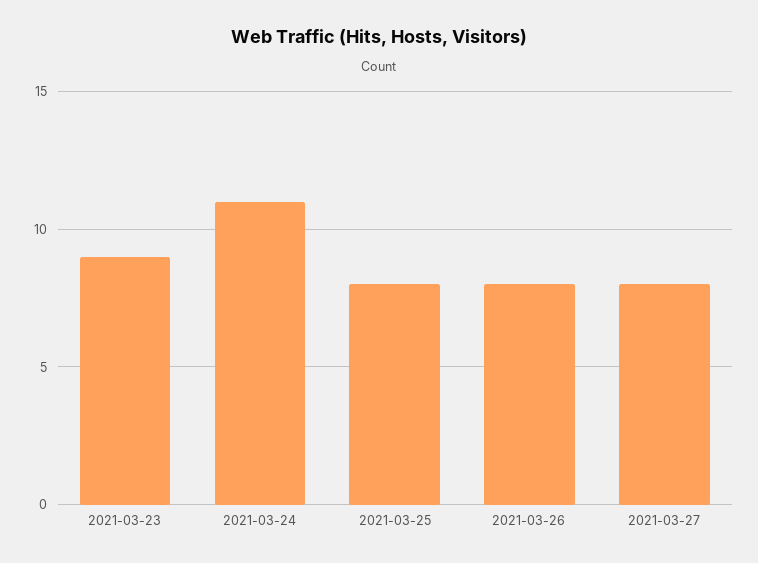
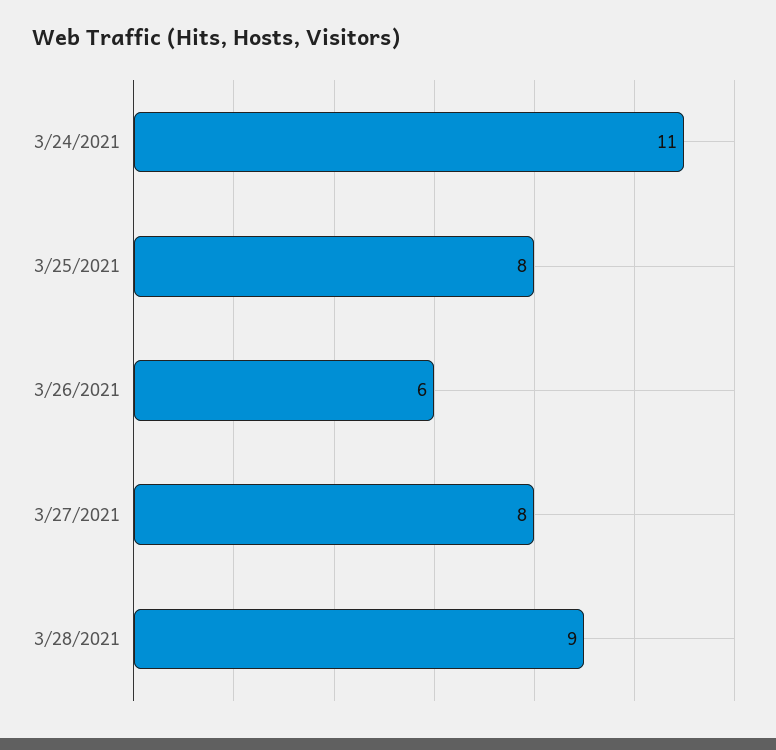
2021-03-23: 9 -> none
2021-03-26: 8 -> 6
3/28/2021: none -> 9

